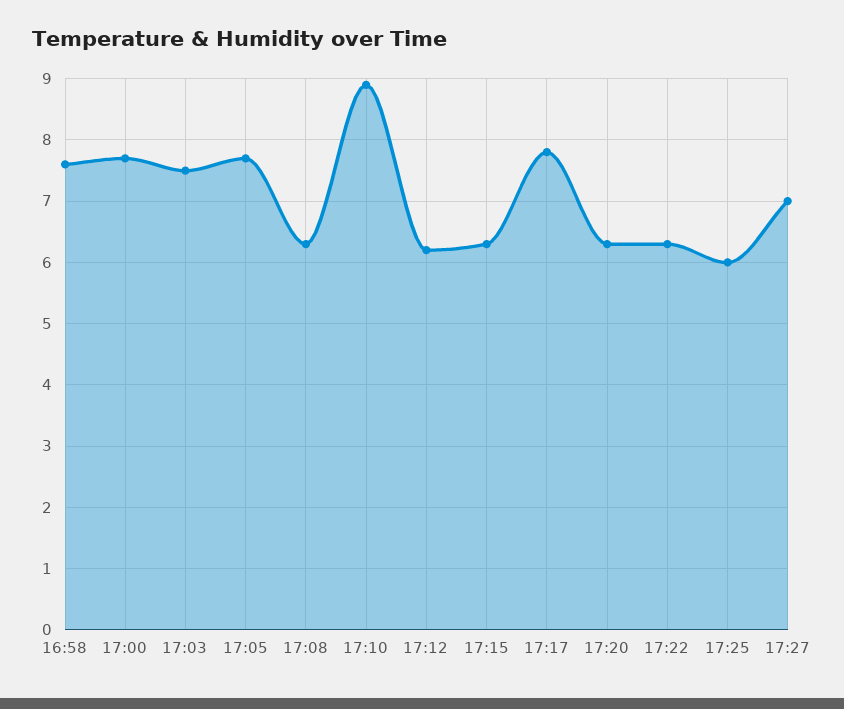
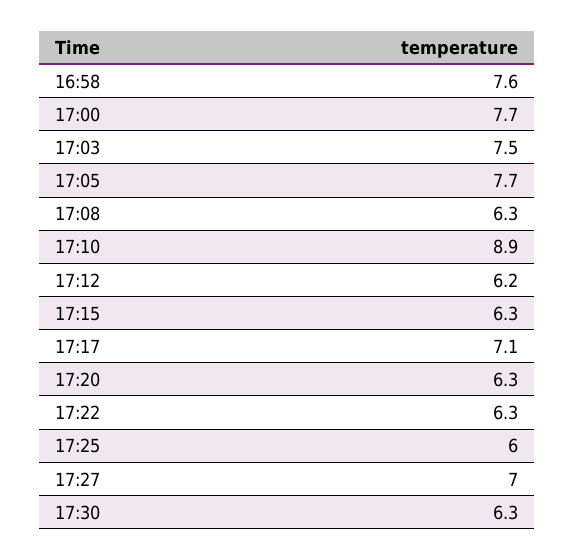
17:17: 7.8 -> 7.1
17:30: none -> 6.3

